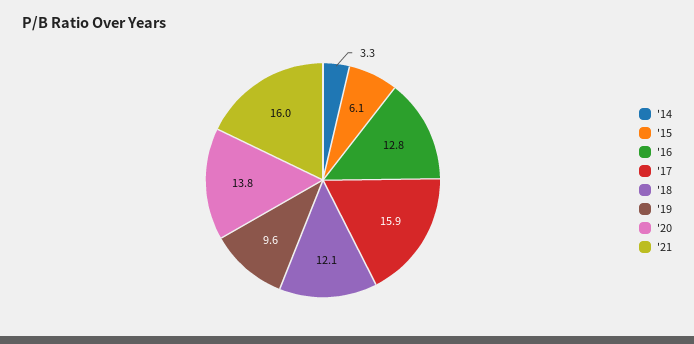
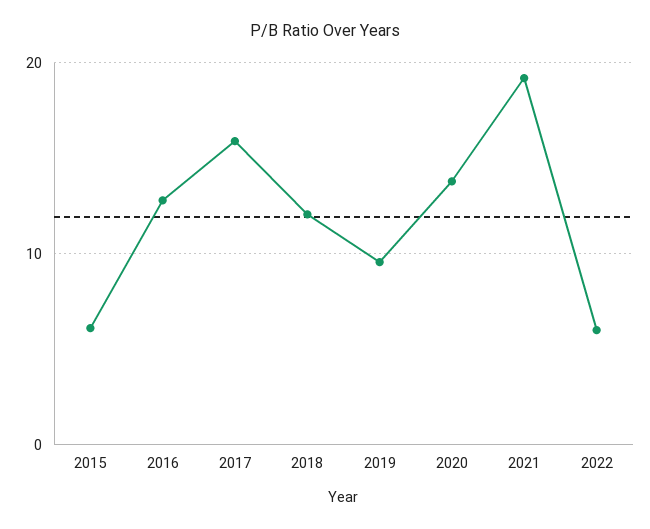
'14: 3.3 -> none
'21: 16 -> 19
2022: none -> 6

